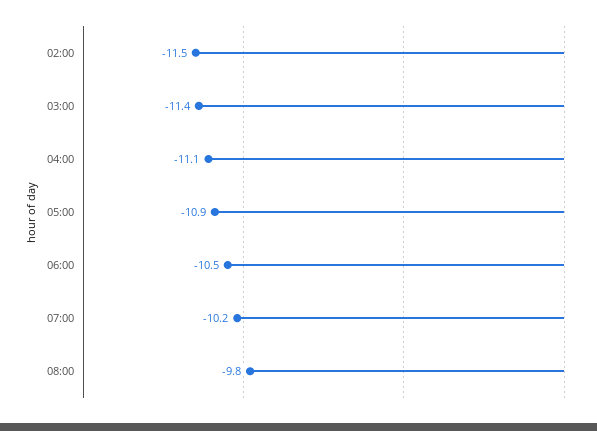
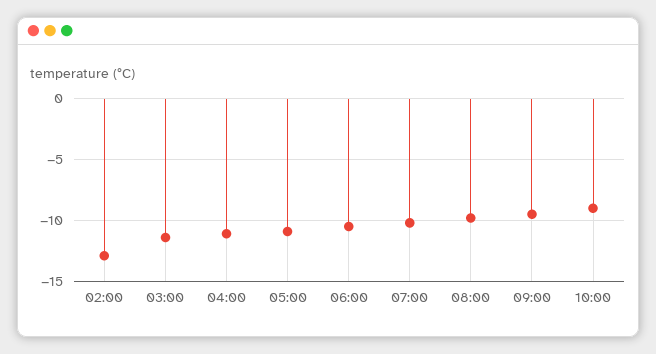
02:00: -11.5 -> -13
09:00: none -> -9.5
10:00: none -> -9

